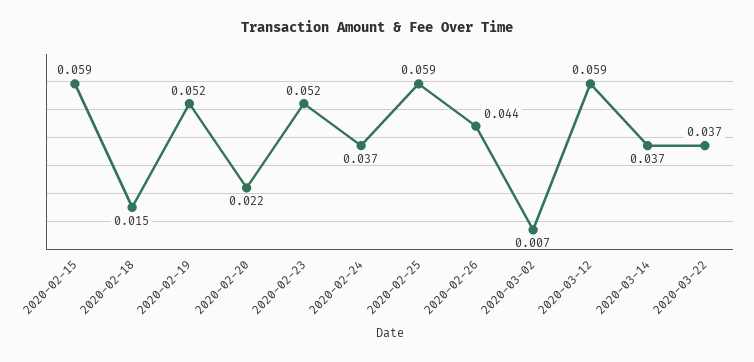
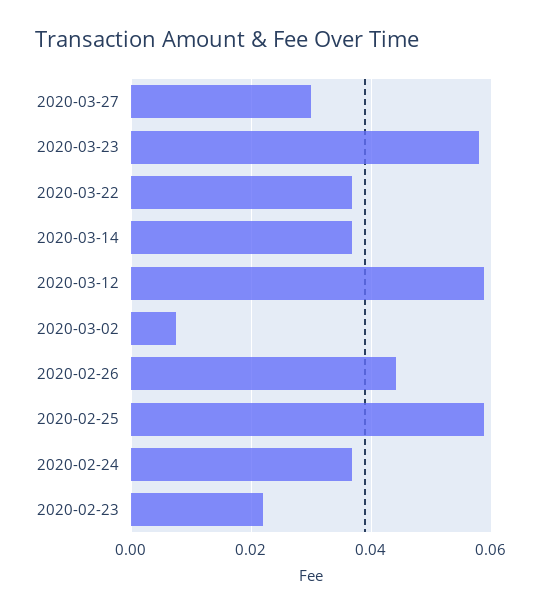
2020-02-15: 0.059 -> none
2020-02-18: 0.015 -> none
2020-02-19: 0.052 -> none
2020-02-20: 0.022 -> none
2020-02-23: 0.052 -> 0.022
2020-03-27: none -> 0.03
2020-03-23: none -> 0.058

